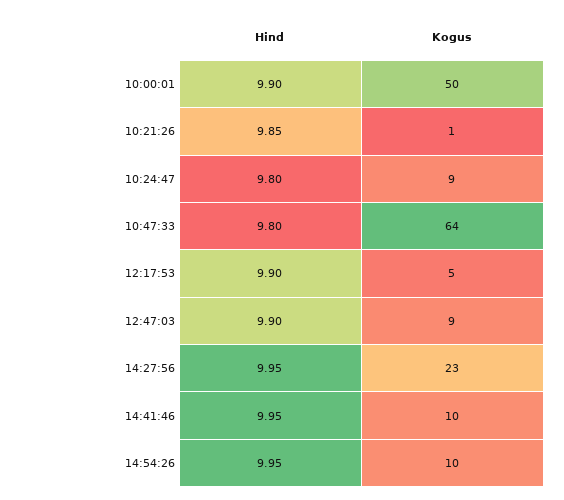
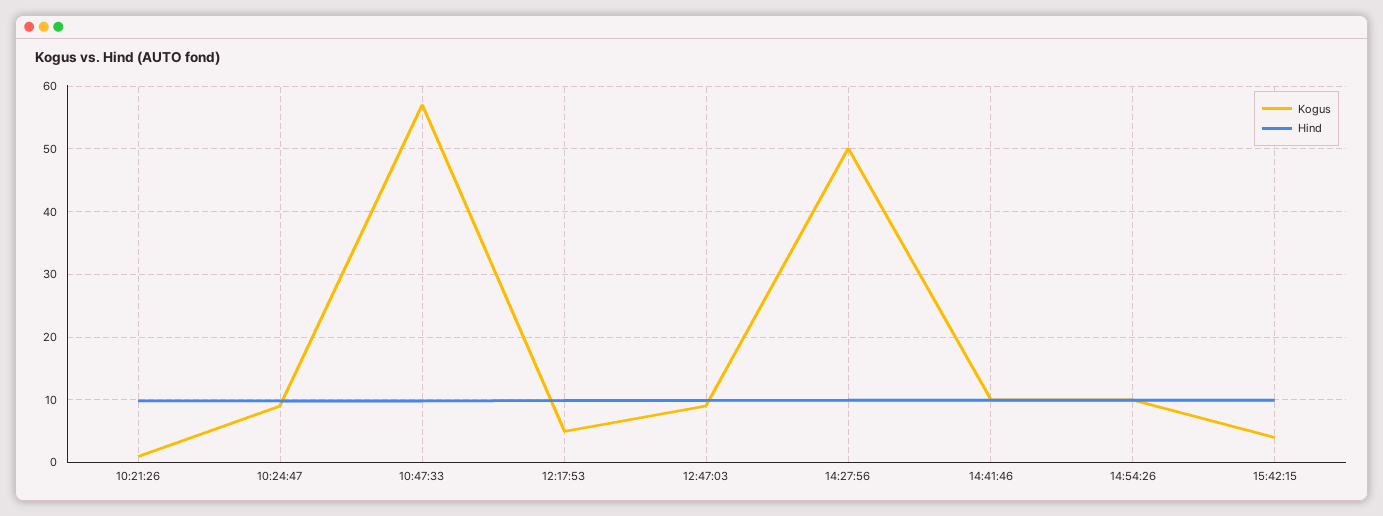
Hind, 10:00:01: 9.9 -> none
Kogus, 10:00:01: 50 -> none
Kogus, 10:47:33: 64 -> 57
Kogus, 14:27:56: 23 -> 50
Kogus, 15:42:15: none -> 4
Hind, 15:42:15: none -> 10

